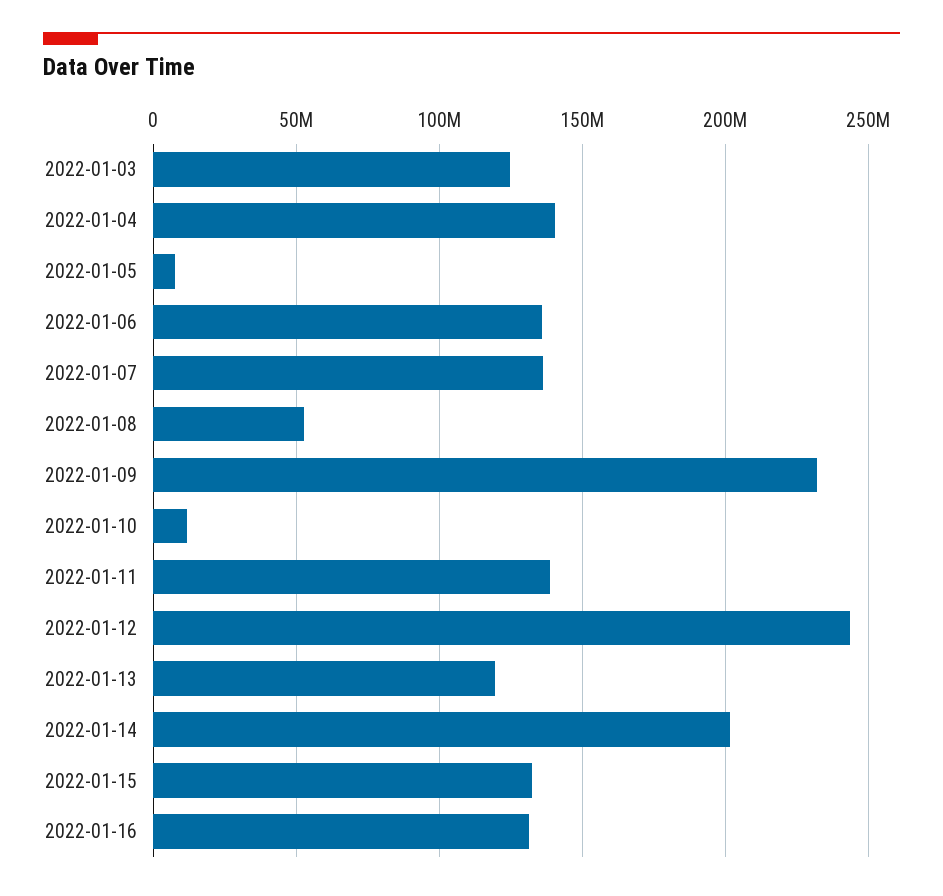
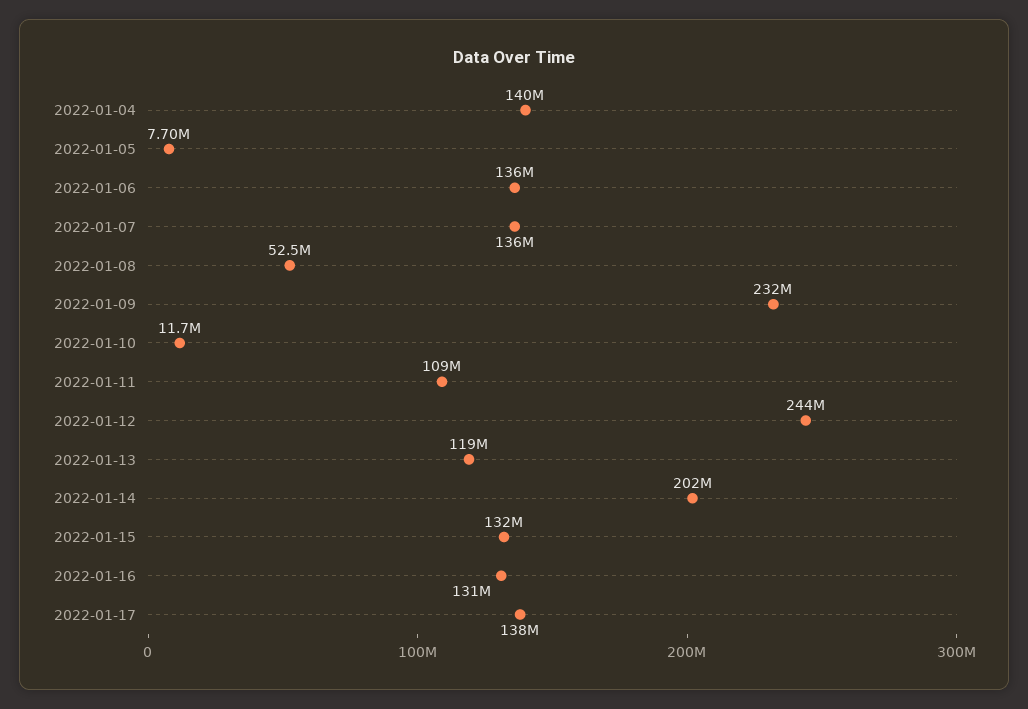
2022-01-03: 125000000 -> none
2022-01-11: 140000000 -> 109000000
2022-01-17: none -> 138000000

